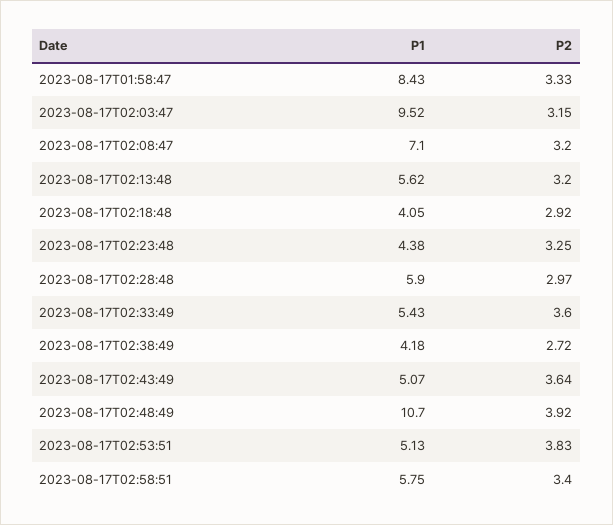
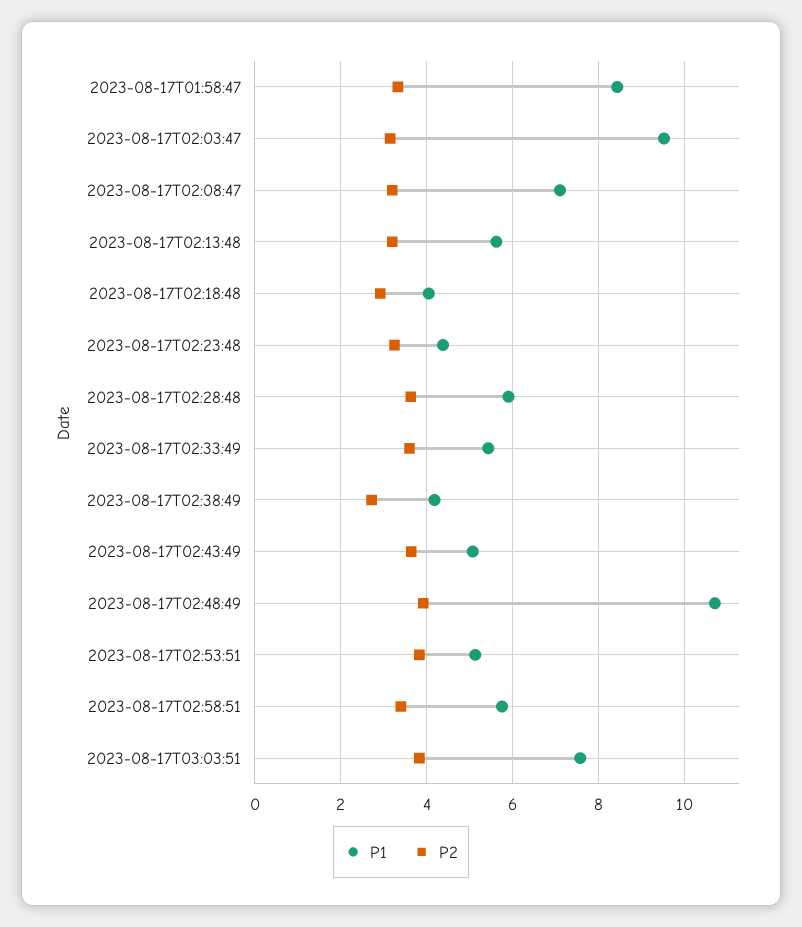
P2, 2023-08-17T02:28:48: 2.97 -> 3.6
P1, 2023-08-17T03:03:51: none -> 7.6
P2, 2023-08-17T03:03:51: none -> 3.8

